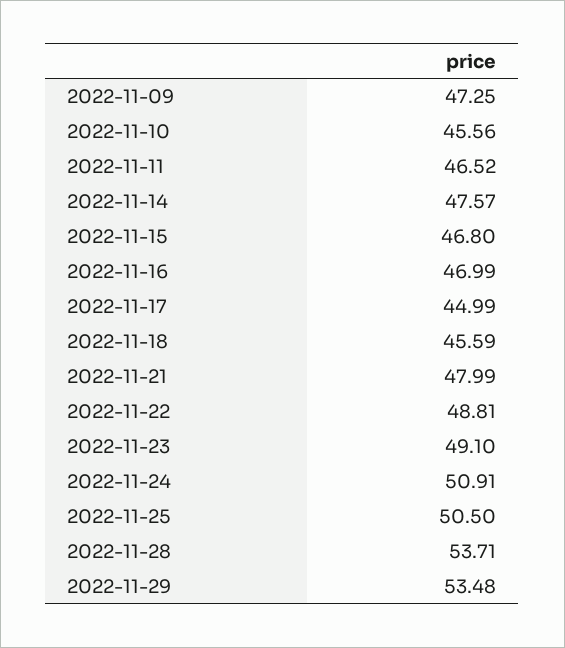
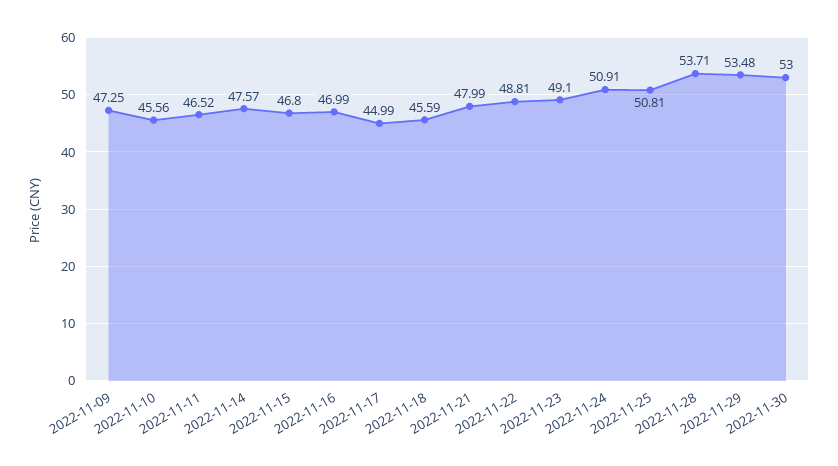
2022-11-25: 50.5 -> 50.81
2022-11-30: none -> 53

